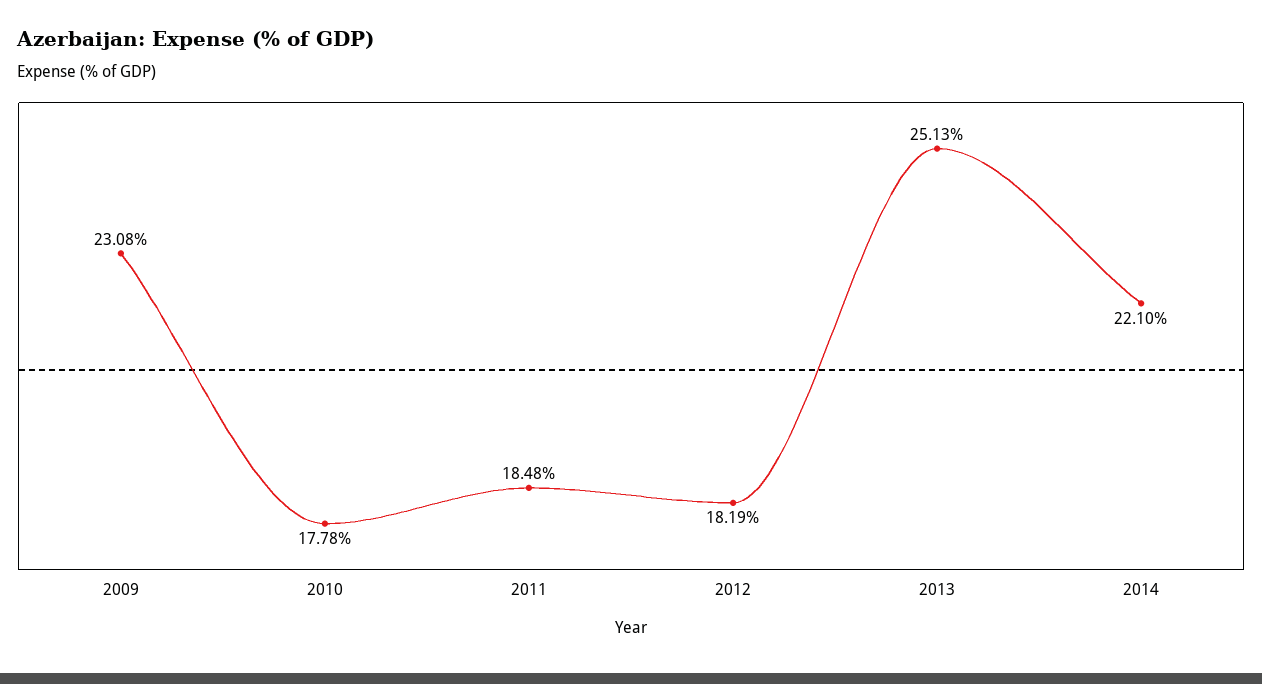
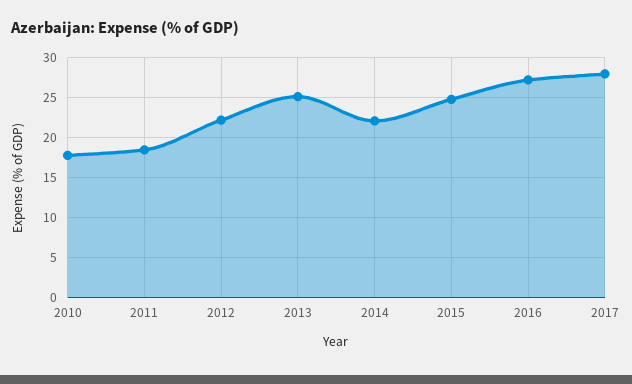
2009: 23.08 -> none
2012: 18.19 -> 22
2015: none -> 25
2016: none -> 27
2017: none -> 28

